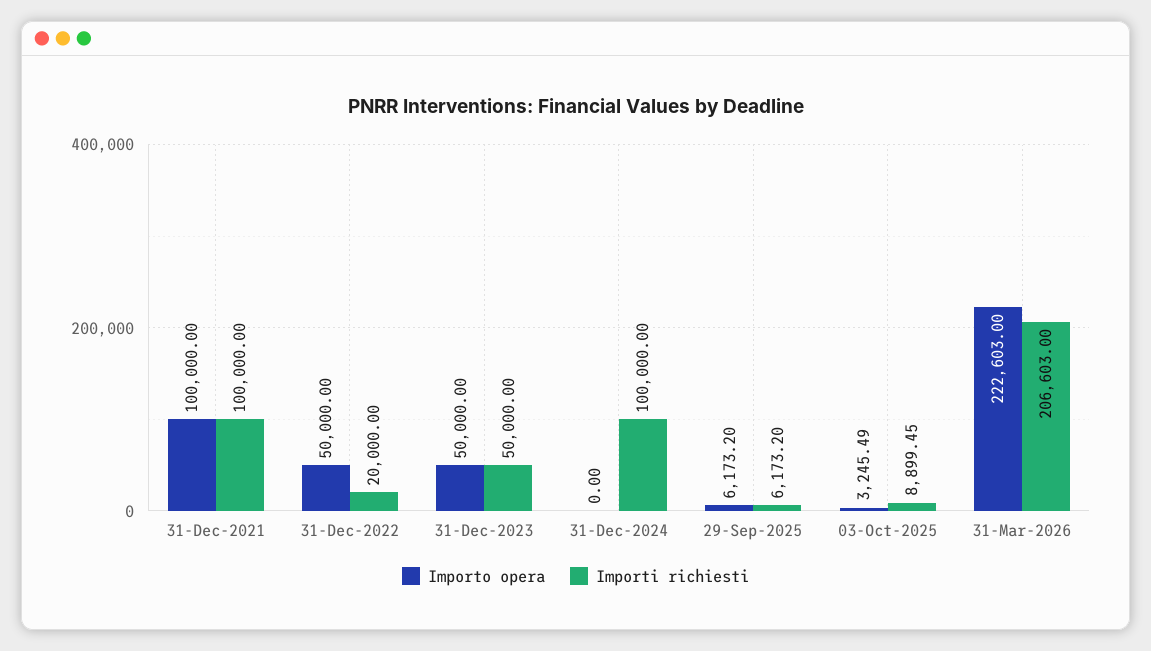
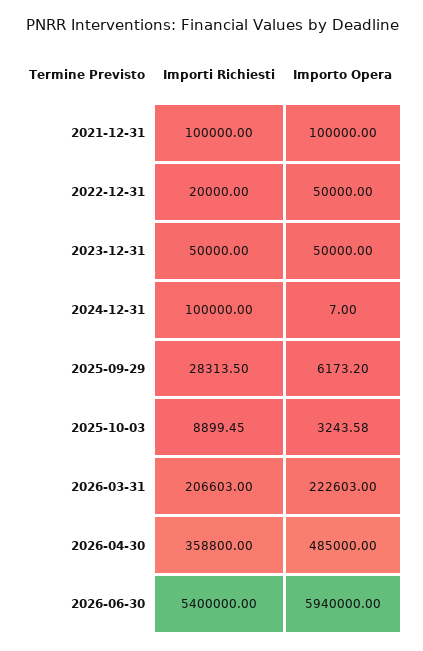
Importo opera, 31-Dec-2024: 0 -> 7
Importi richiesti, 29-Sep-2025: 6173.2 -> 28313.5
Importo opera, 03-Oct-2025: 3245.49 -> 3243.58
Importi richiesti, 2026-04-30: none -> 358800
Importo opera, 2026-04-30: none -> 485000
Importi richiesti, 2026-06-30: none -> 5400000
Importo opera, 2026-06-30: none -> 5940000

